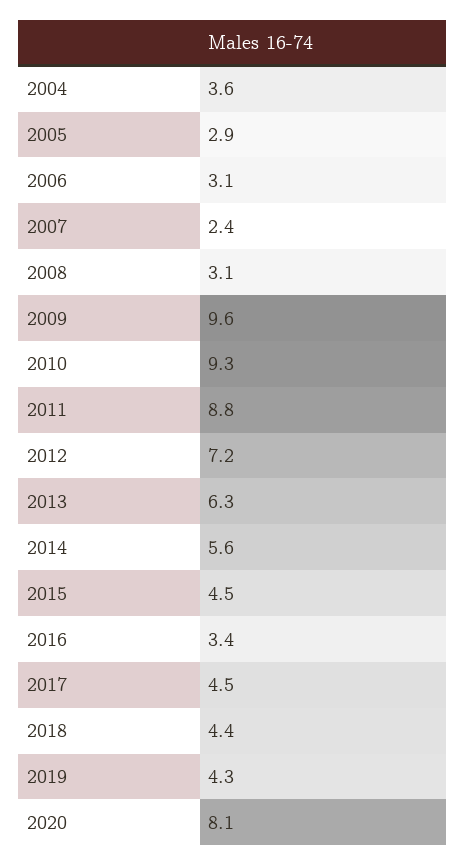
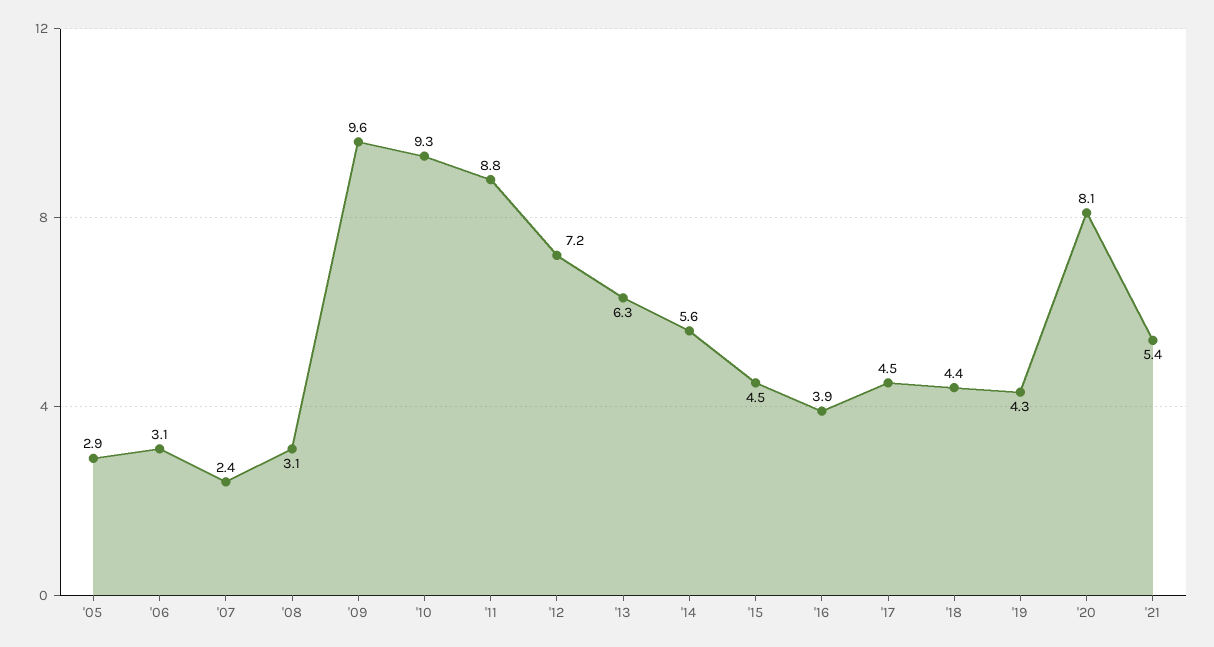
2004: 3.6 -> none
2016: 3.4 -> 3.9
'21: none -> 5.4

